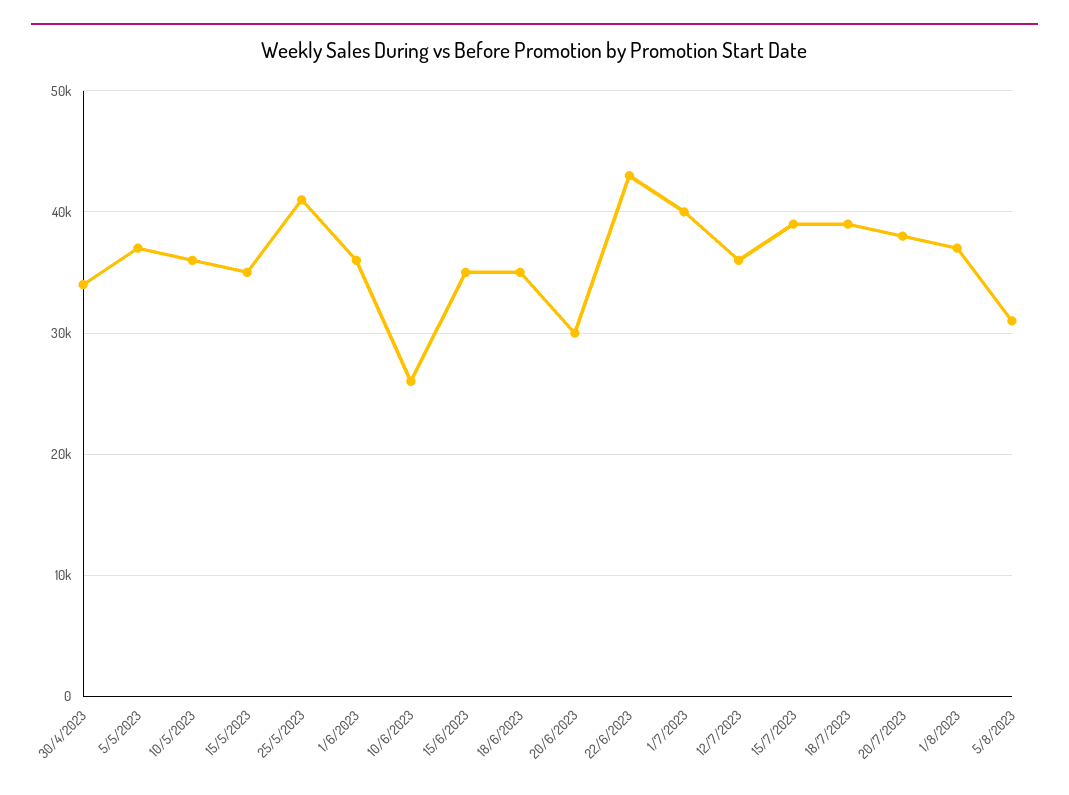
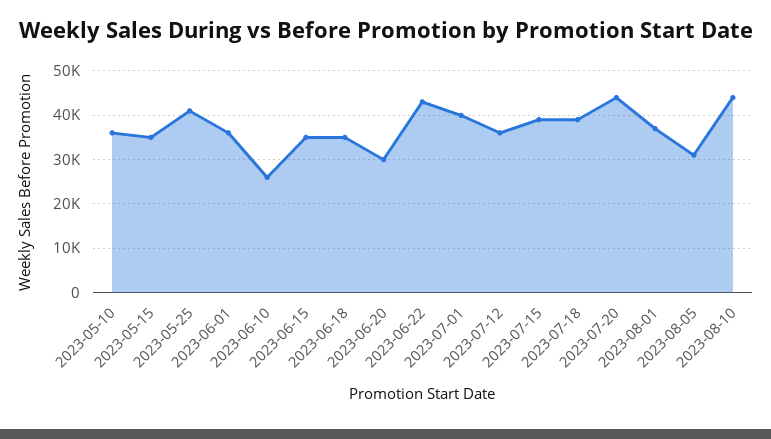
30/4/2023: 34000 -> none
5/5/2023: 37000 -> none
20/7/2023: 38000 -> 44000
2023-08-10: none -> 44000

